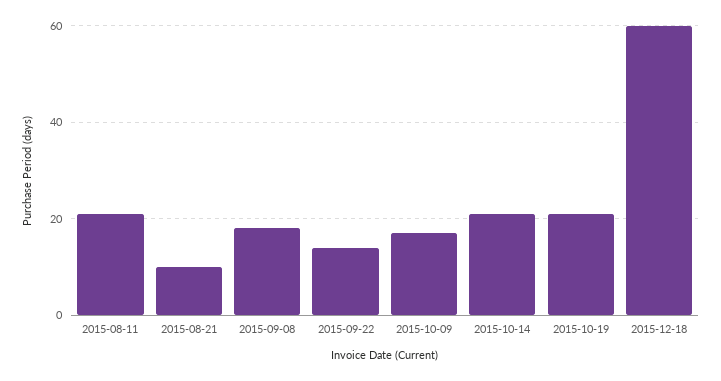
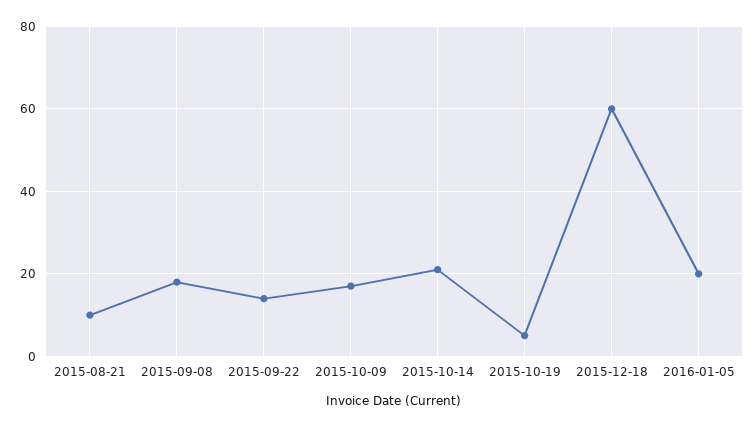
2015-08-11: 20 -> none
2015-10-19: 20 -> 5
2016-01-05: none -> 20

